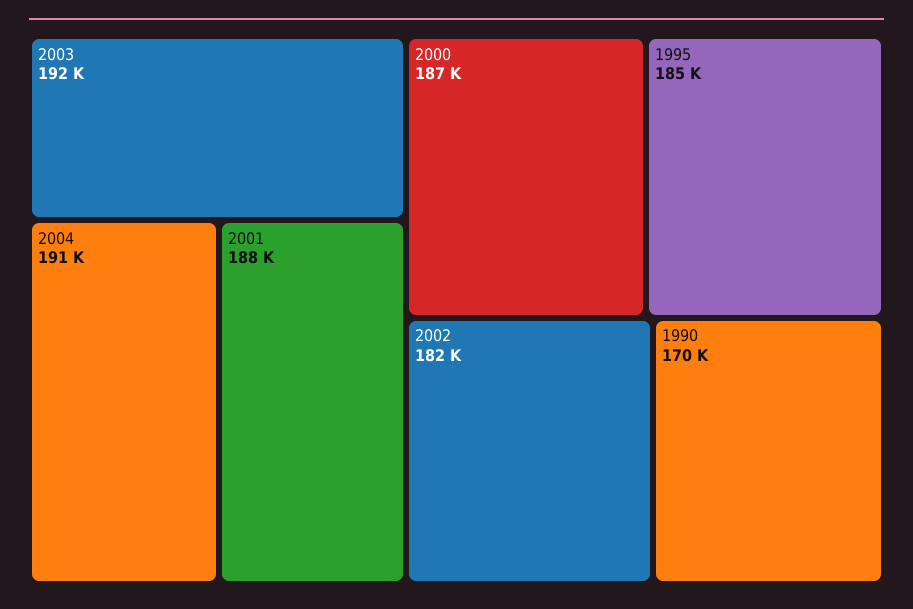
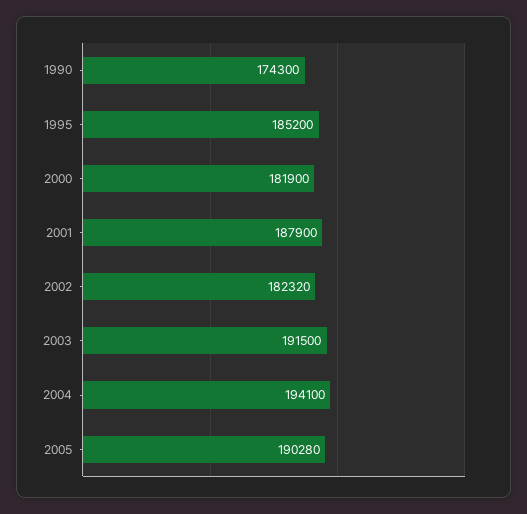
2004: 191000 -> 194100
2000: 187000 -> 181900
1990: 170000 -> 174300
2005: none -> 190280

